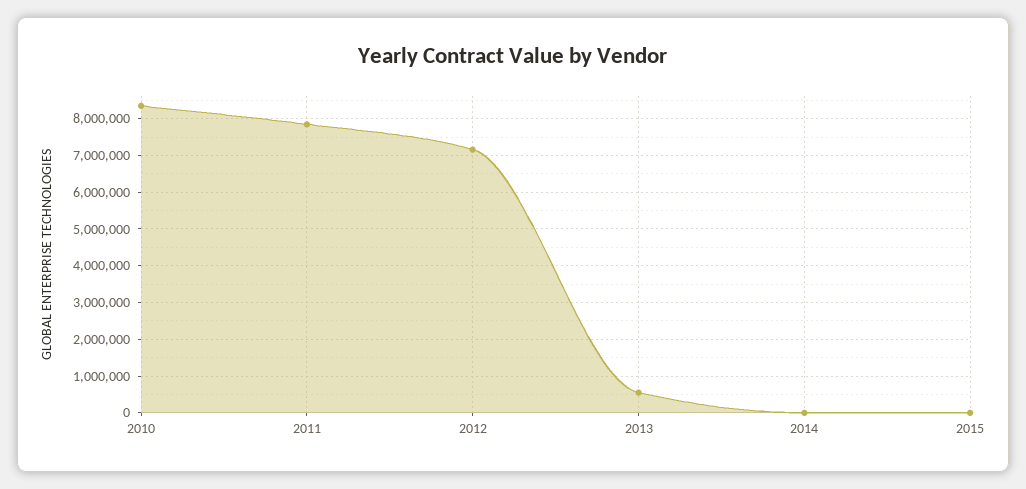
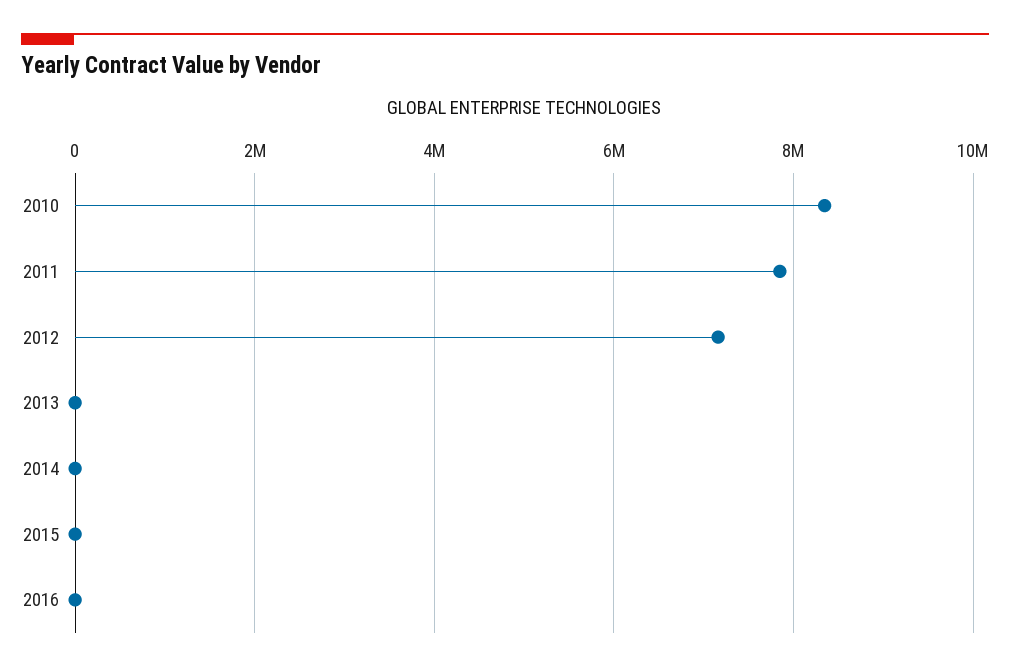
2013: 600000 -> 0
2016: none -> 0

